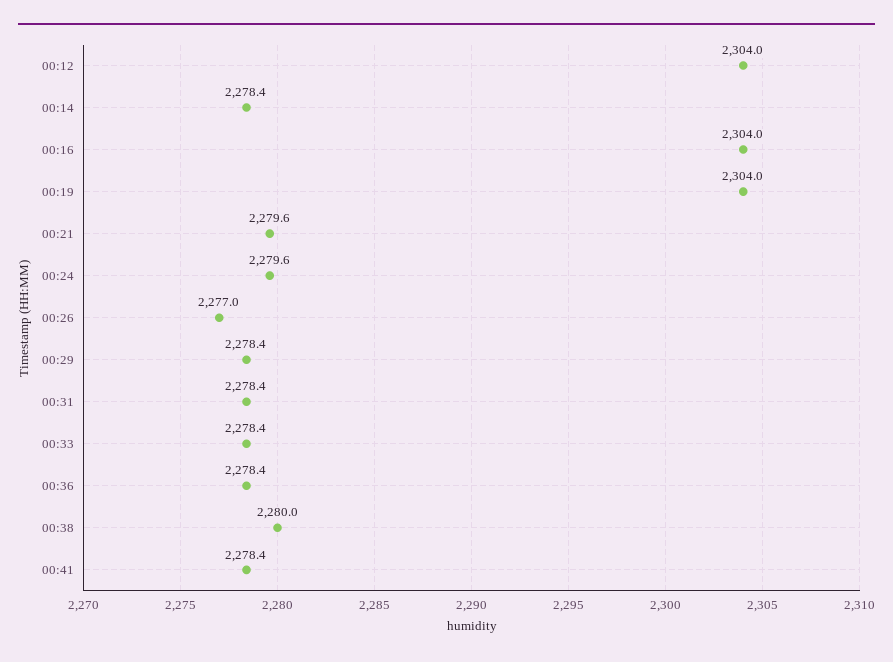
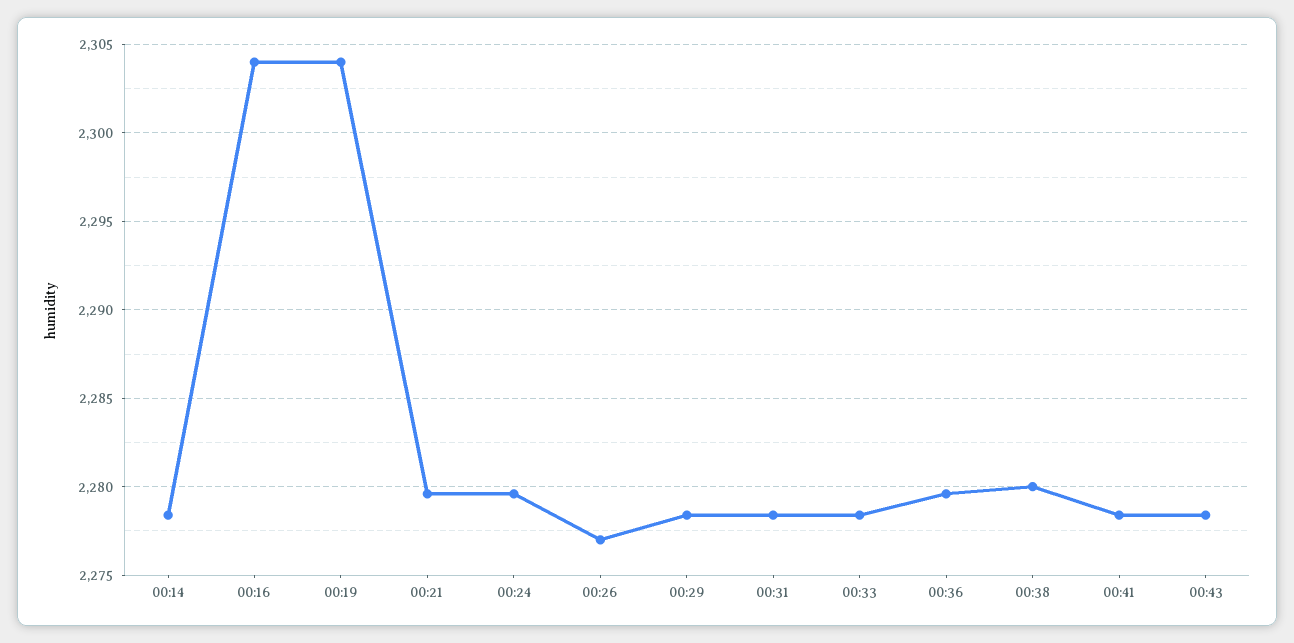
00:12: 2304 -> none
00:36: 2278.4 -> 2279.5
00:43: none -> 2278.5

